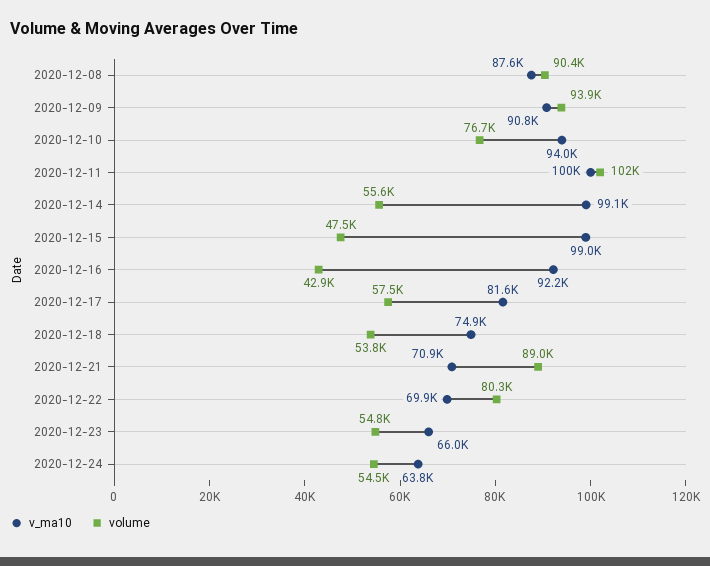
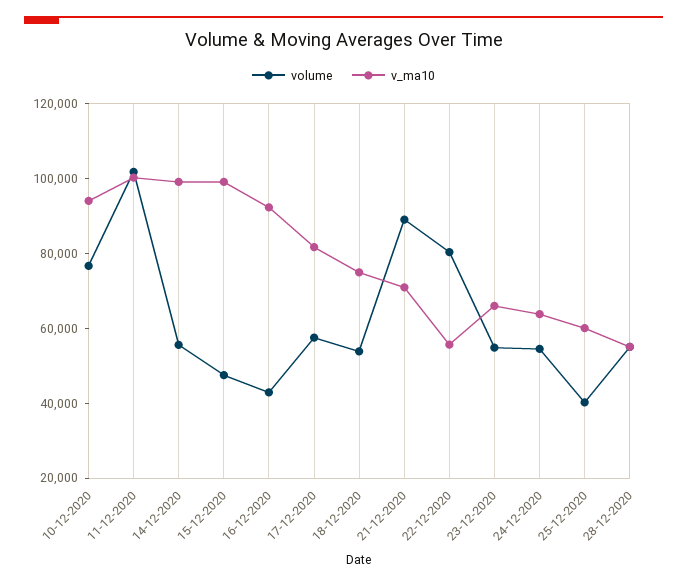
v_ma10, 2020-12-08: 87600 -> none
volume, 2020-12-08: 90400 -> none
v_ma10, 2020-12-09: 90800 -> none
volume, 2020-12-09: 93900 -> none
v_ma10, 2020-12-22: 69900 -> 55000
volume, 25-12-2020: none -> 40000
v_ma10, 25-12-2020: none -> 60000
volume, 28-12-2020: none -> 55000
v_ma10, 28-12-2020: none -> 55000

